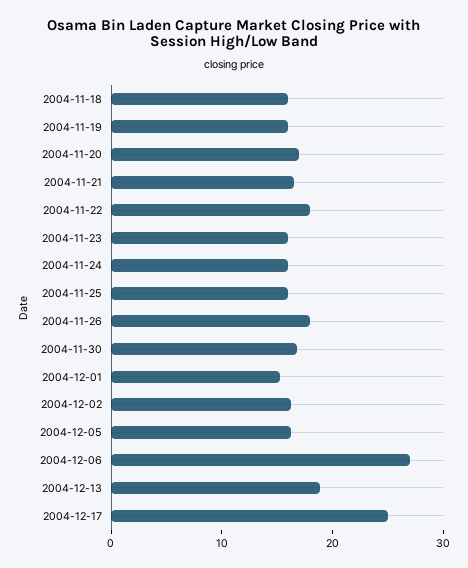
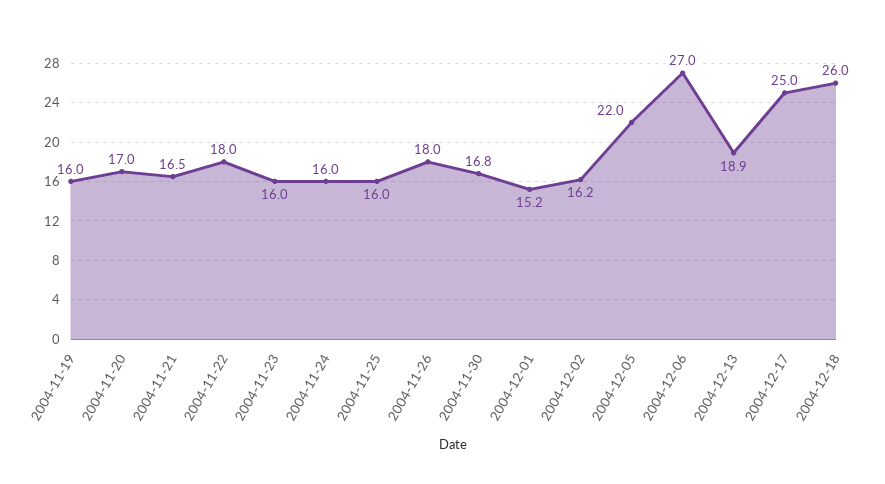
2004-11-18: 16 -> none
2004-12-05: 16 -> 22
2004-12-18: none -> 26

